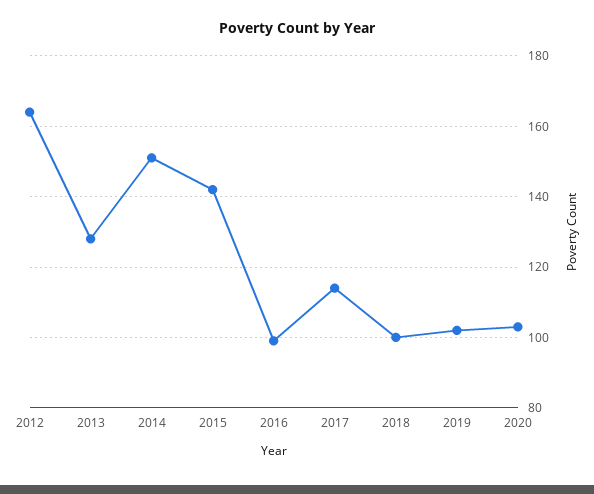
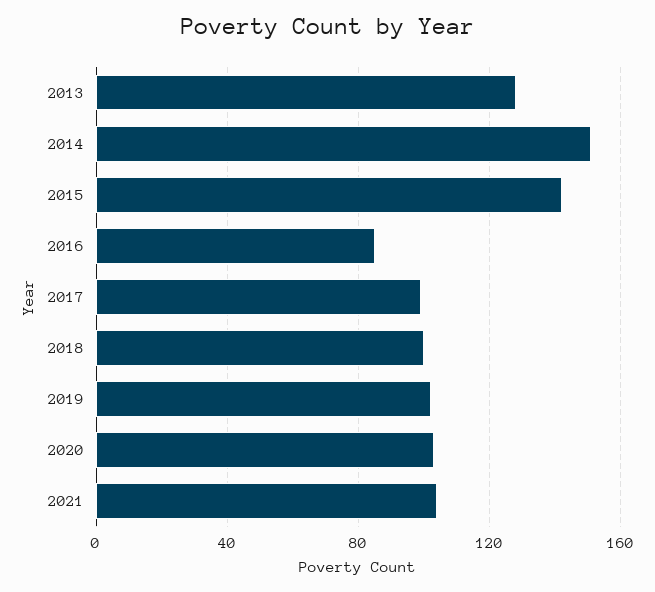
2012: 165 -> none
2016: 100 -> 85
2017: 115 -> 100
2021: none -> 105

